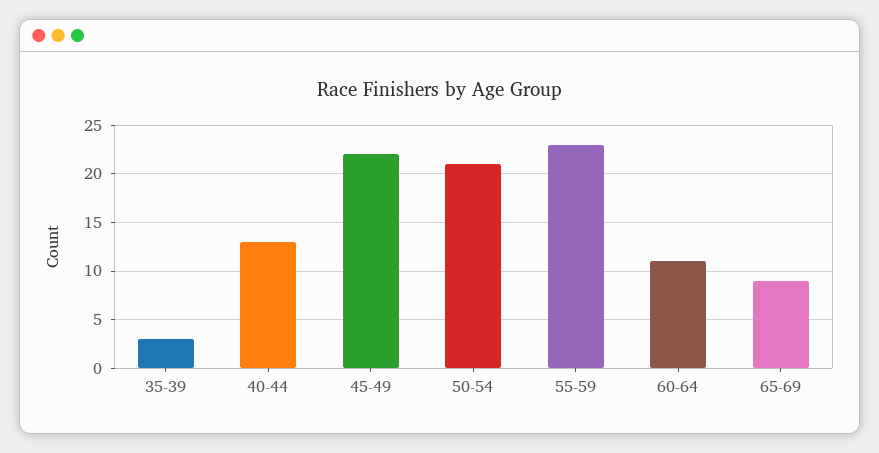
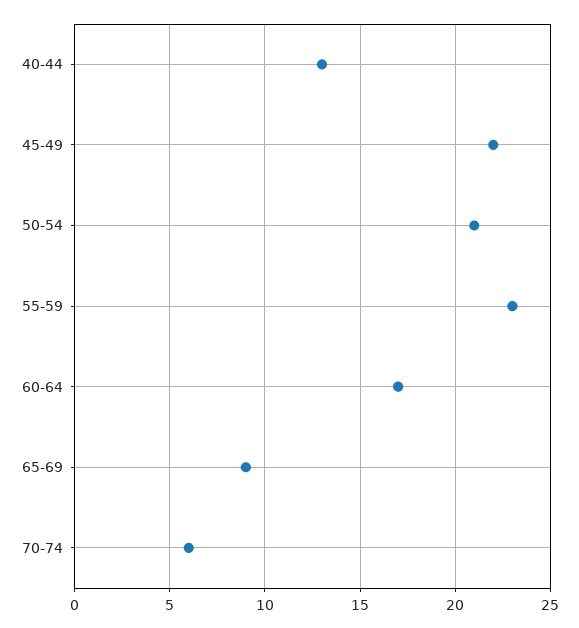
35-39: 3 -> none
60-64: 11 -> 17
70-74: none -> 6

